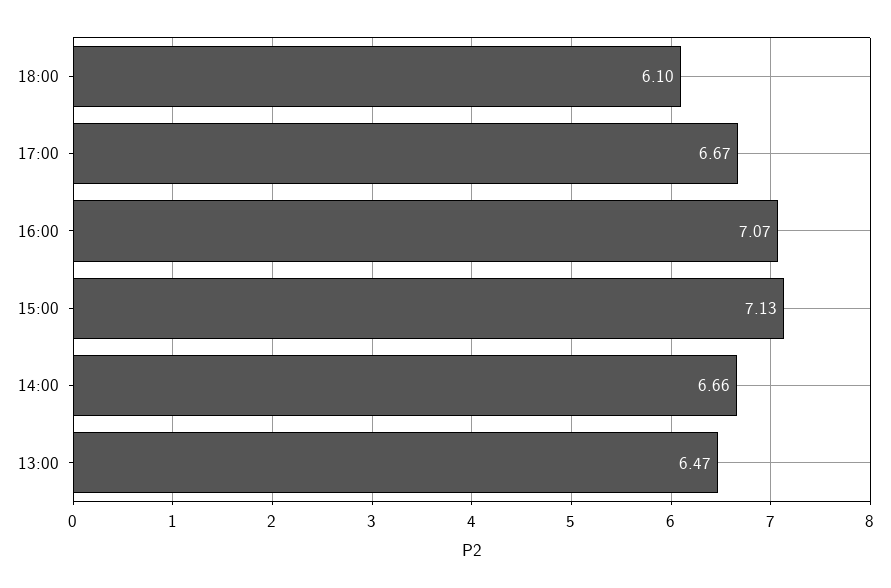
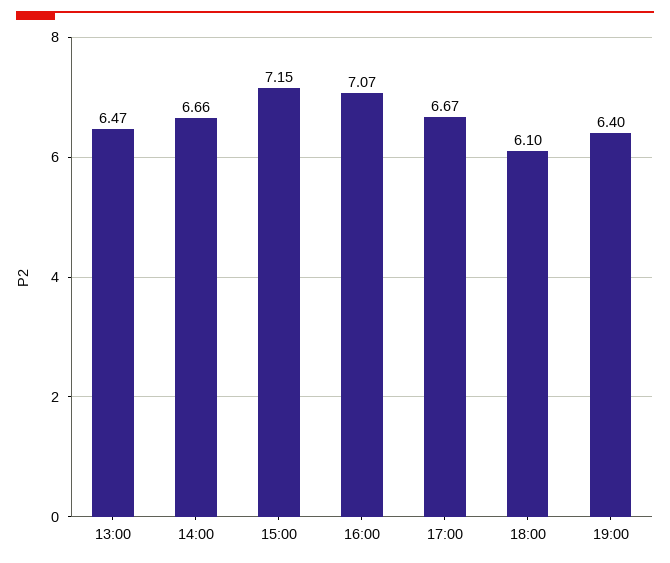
15:00: 7.13 -> 7.15
19:00: none -> 6.4

